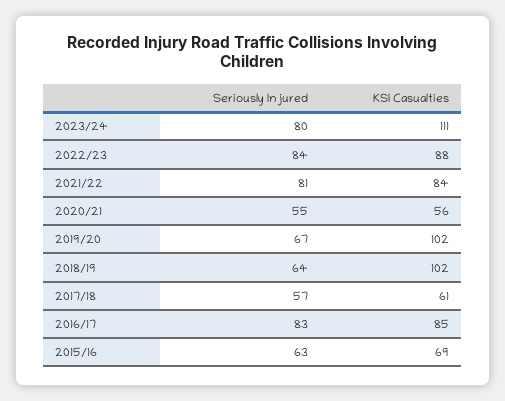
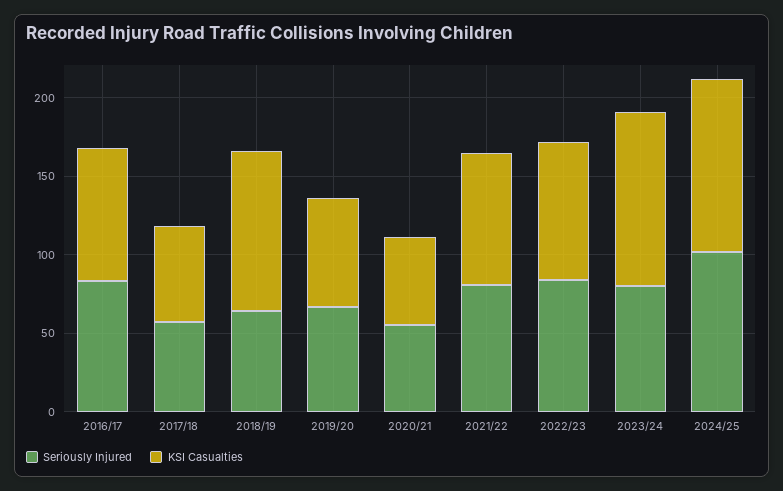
KSI Casualties, 2019/20: 102 -> 70
Seriously Injured, 2015/16: 63 -> none
KSI Casualties, 2015/16: 69 -> none
Seriously Injured, 2024/25: none -> 100
KSI Casualties, 2024/25: none -> 110

